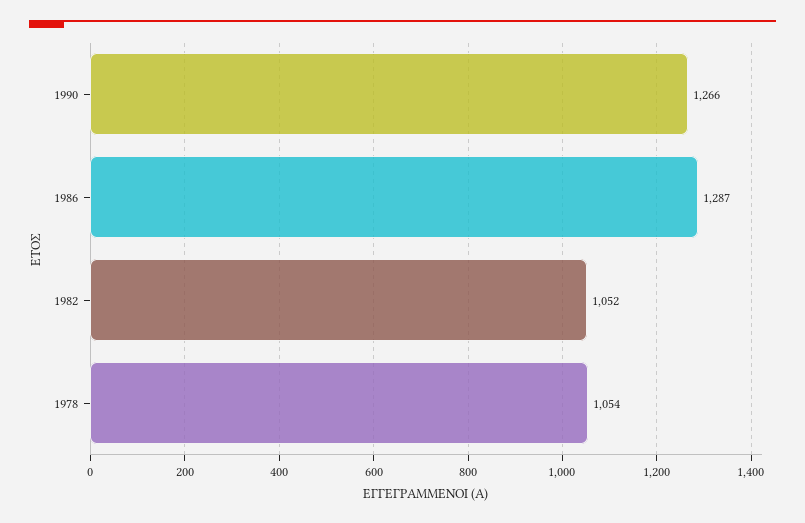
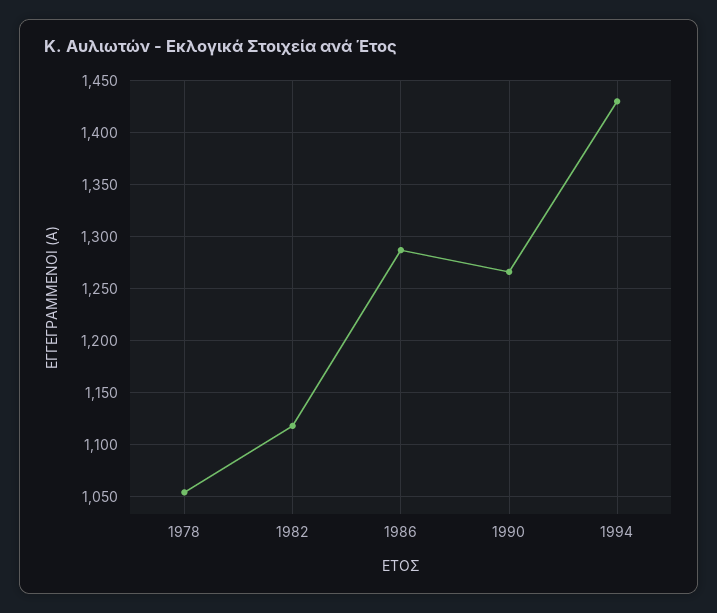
1982: 1052 -> 1120
1994: none -> 1430

